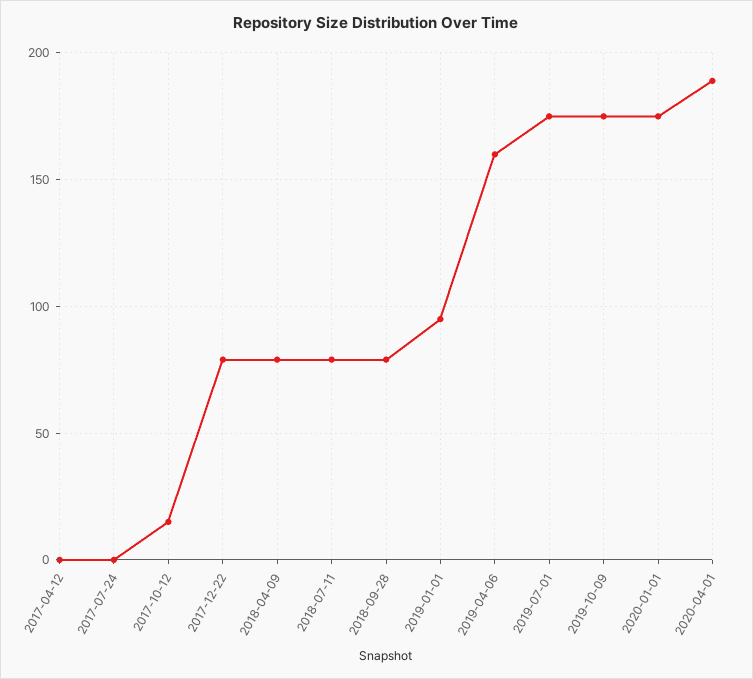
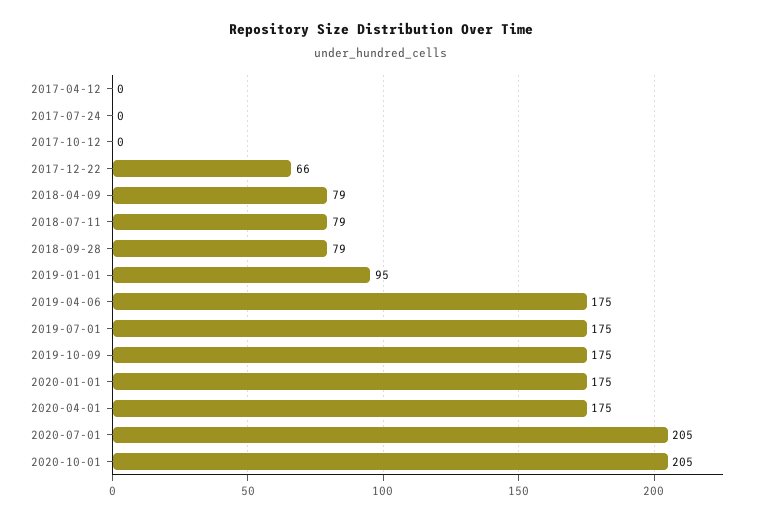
2017-10-12: 15 -> 0
2017-12-22: 80 -> 66
2019-04-06: 160 -> 175
2020-04-01: 190 -> 175
2020-07-01: none -> 205
2020-10-01: none -> 205

